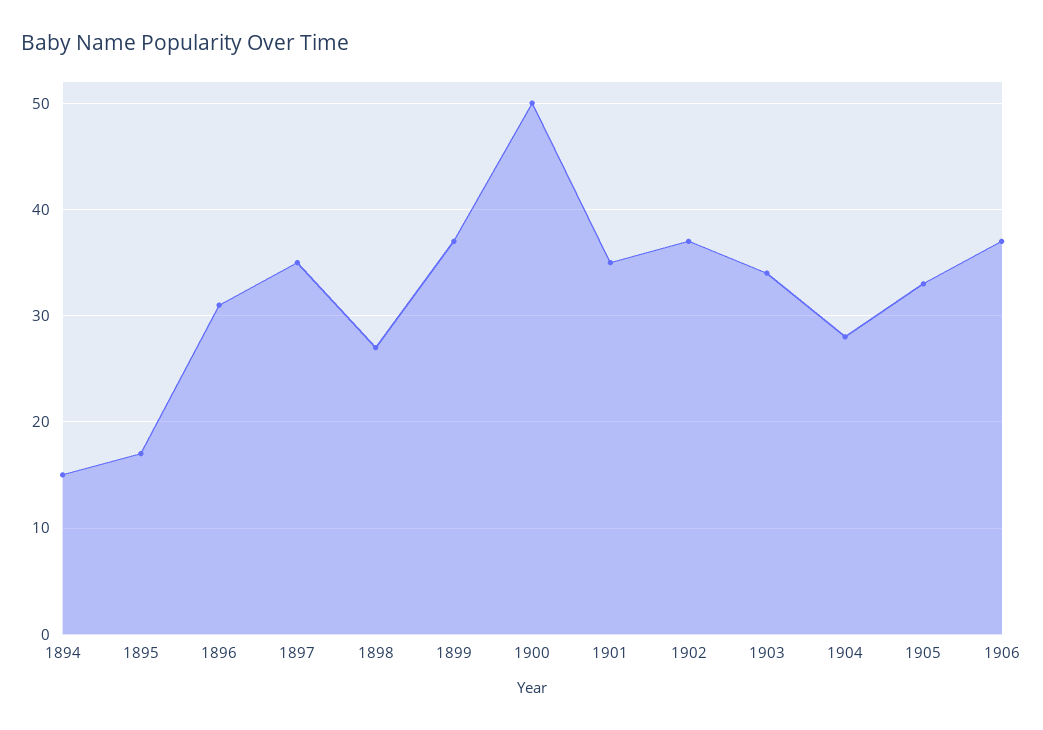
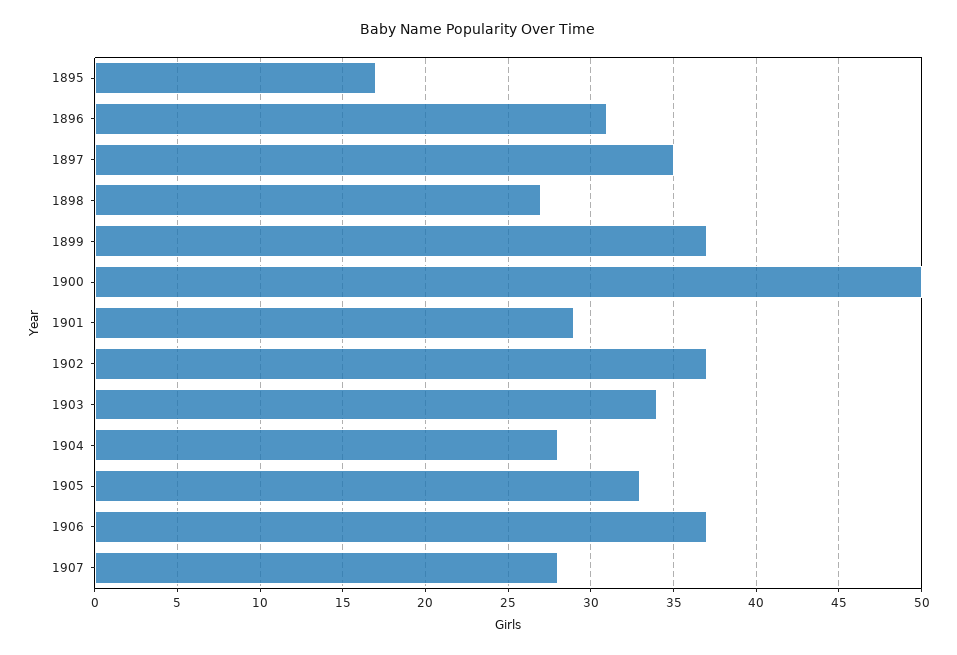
1894: 15 -> none
1901: 35 -> 29
1907: none -> 28

